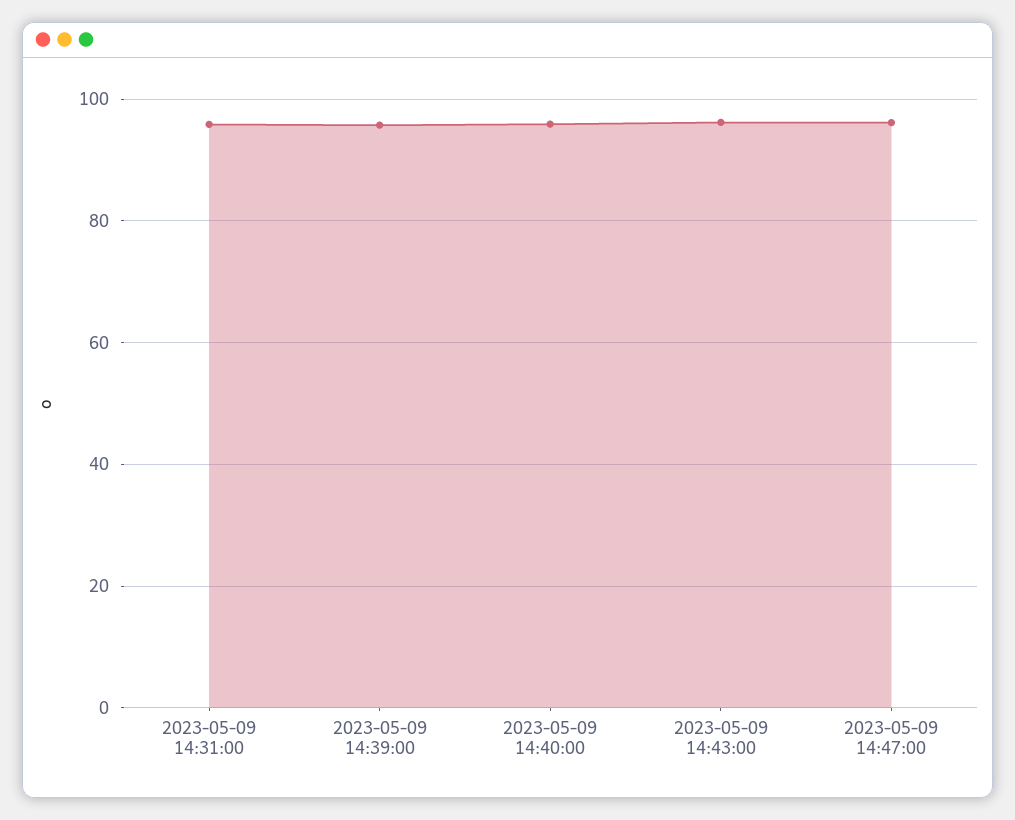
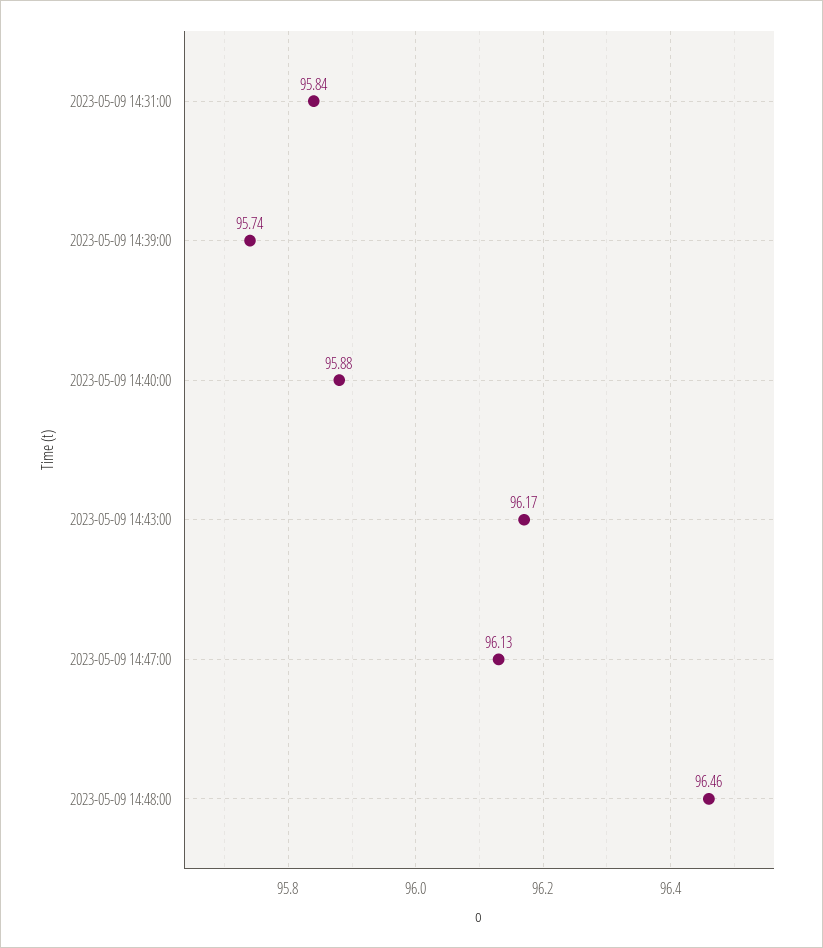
2023-05-09 14:48:00: none -> 96.46

